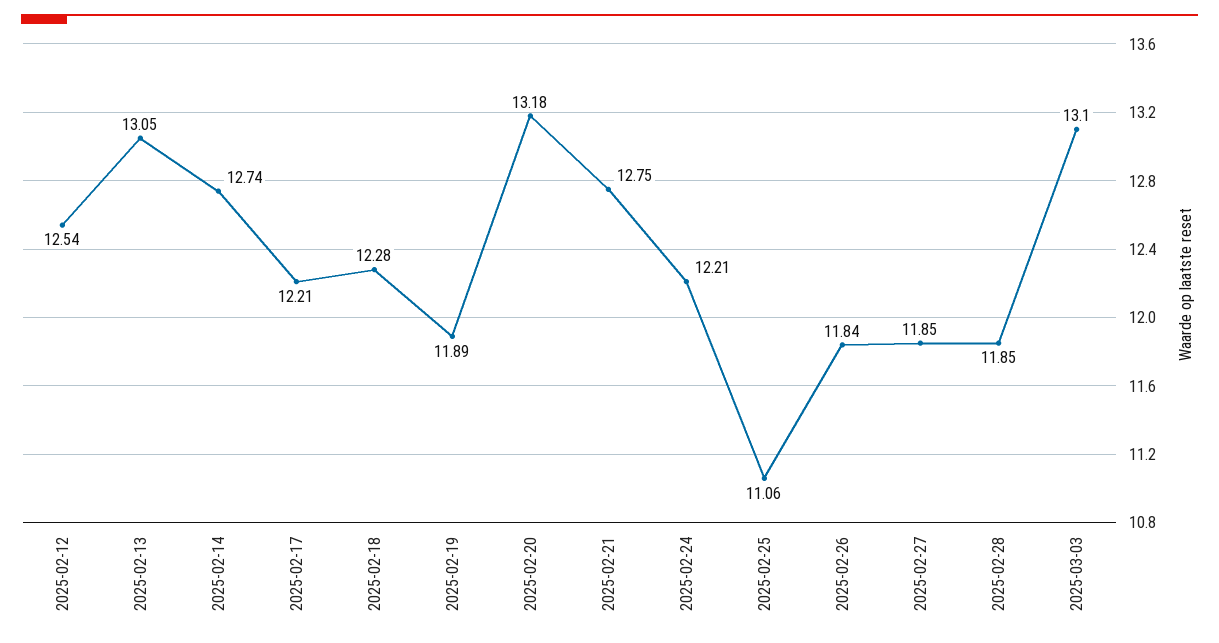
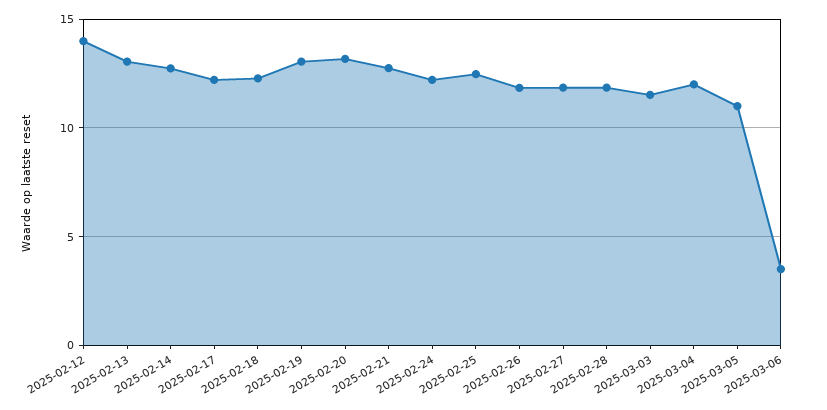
2025-02-12: 12.54 -> 14
2025-02-19: 11.89 -> 13
2025-02-25: 11.06 -> 12.5
2025-03-03: 13.1 -> 11.5
2025-03-04: none -> 12
2025-03-05: none -> 11
2025-03-06: none -> 3.5

